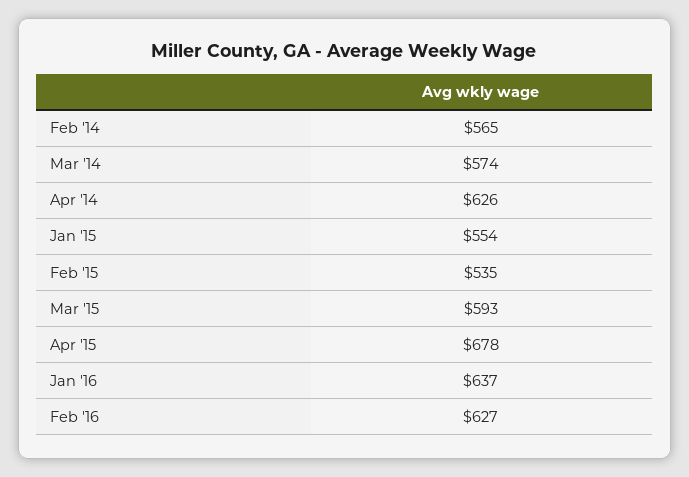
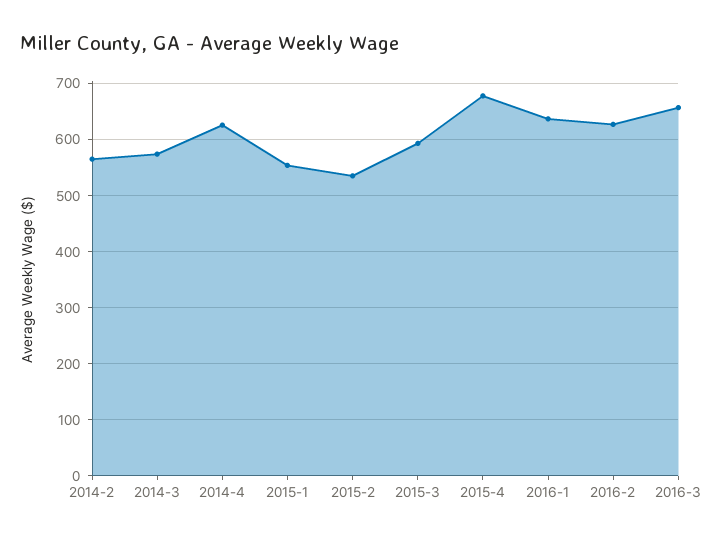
2016-3: none -> 660

